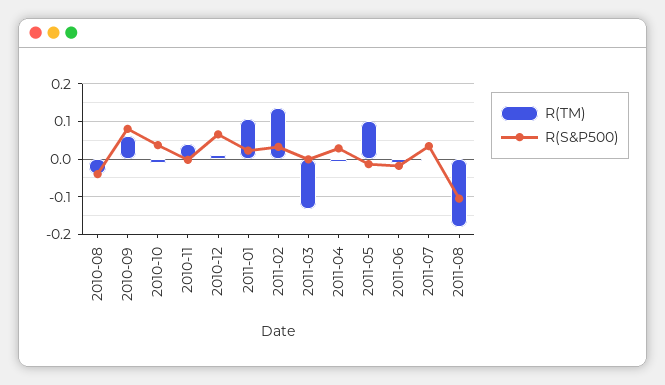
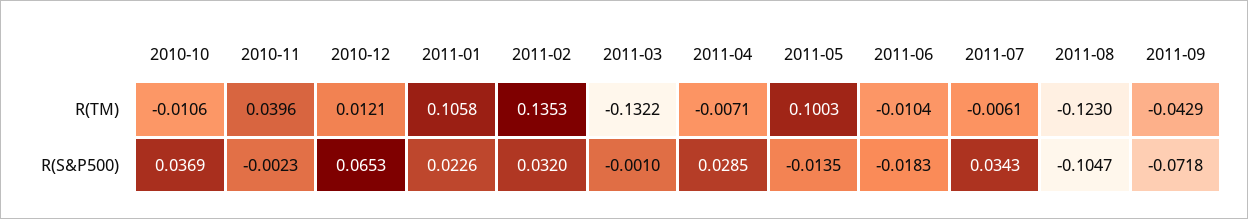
R(TM), 2010-08: -0.04 -> none
R(S&P500), 2010-08: -0.04 -> none
R(TM), 2010-09: 0.06 -> none
R(S&P500), 2010-09: 0.08 -> none
R(TM), 2011-08: -0.18 -> -0.123
R(TM), 2011-09: none -> -0.0429
R(S&P500), 2011-09: none -> -0.0718

